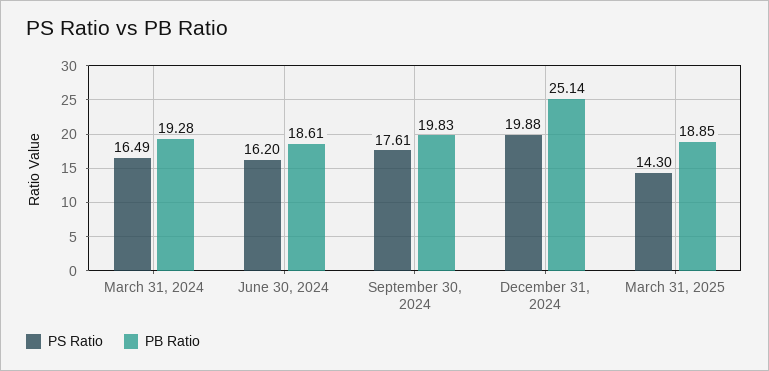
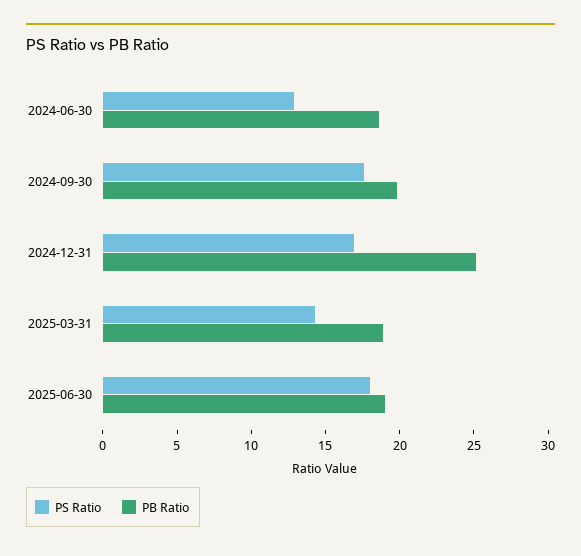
PS Ratio, March 31, 2024: 16.49 -> none
PB Ratio, March 31, 2024: 19.28 -> none
PS Ratio, June 30, 2024: 16.2 -> 13
PS Ratio, December 31, 2024: 19.88 -> 17
PS Ratio, 2025-06-30: none -> 18
PB Ratio, 2025-06-30: none -> 19

